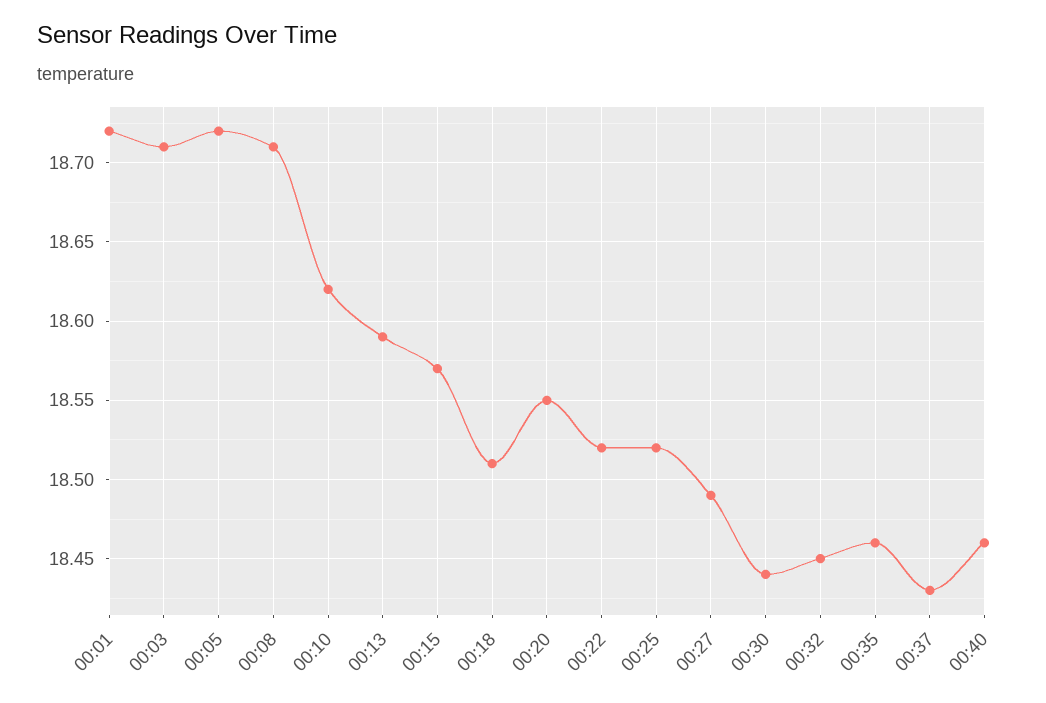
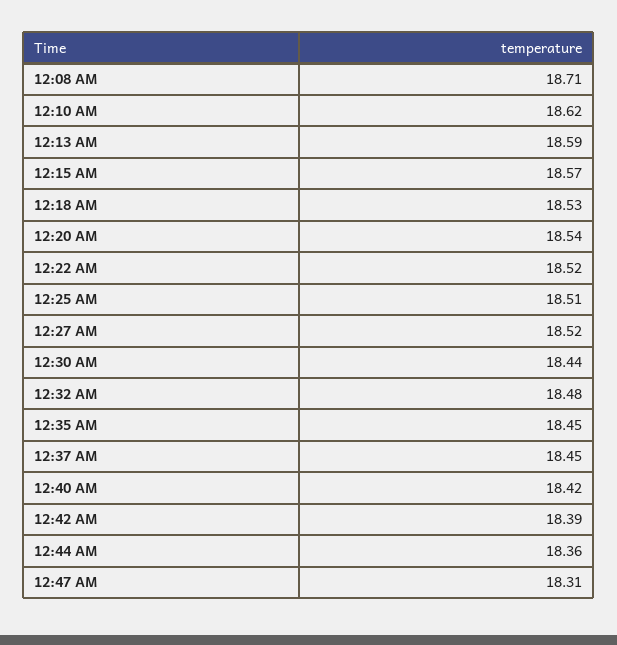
00:01: 18.72 -> none
00:03: 18.71 -> none
00:05: 18.72 -> none
00:18: 18.51 -> 18.53
00:20: 18.55 -> 18.54
00:25: 18.52 -> 18.51
00:27: 18.49 -> 18.52
00:32: 18.45 -> 18.48
00:35: 18.46 -> 18.45
00:37: 18.43 -> 18.45
00:40: 18.46 -> 18.42
12:42 AM: none -> 18.39
12:44 AM: none -> 18.36
12:47 AM: none -> 18.31

